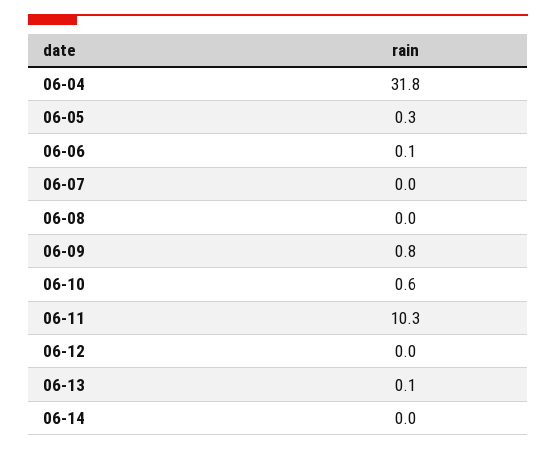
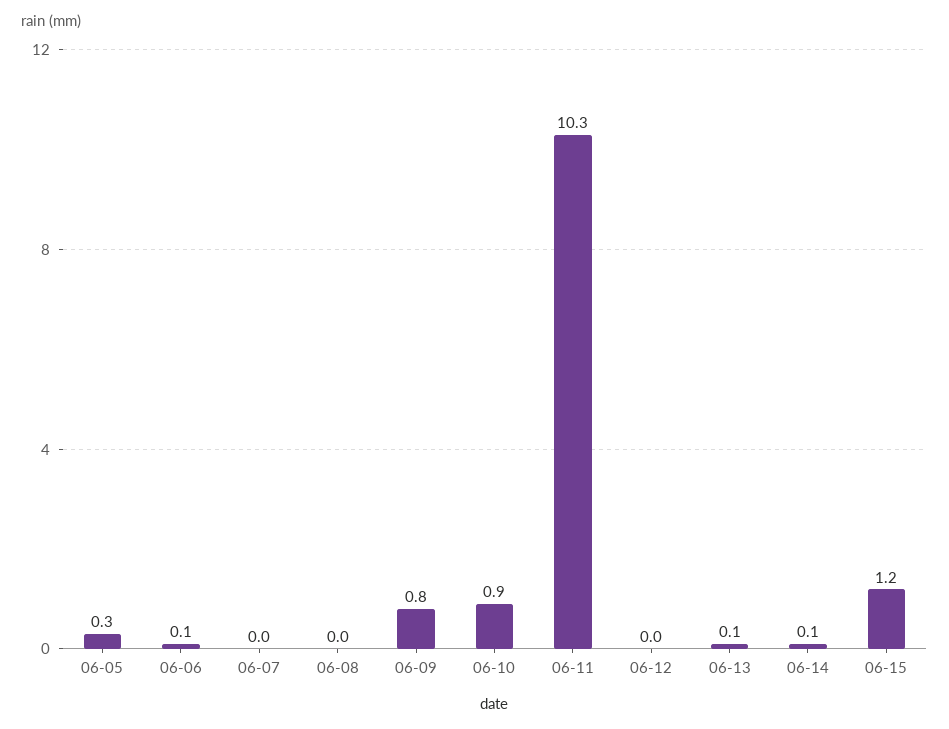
06-04: 31.8 -> none
06-10: 0.6 -> 0.9
06-14: 0 -> 0.1
06-15: none -> 1.2

